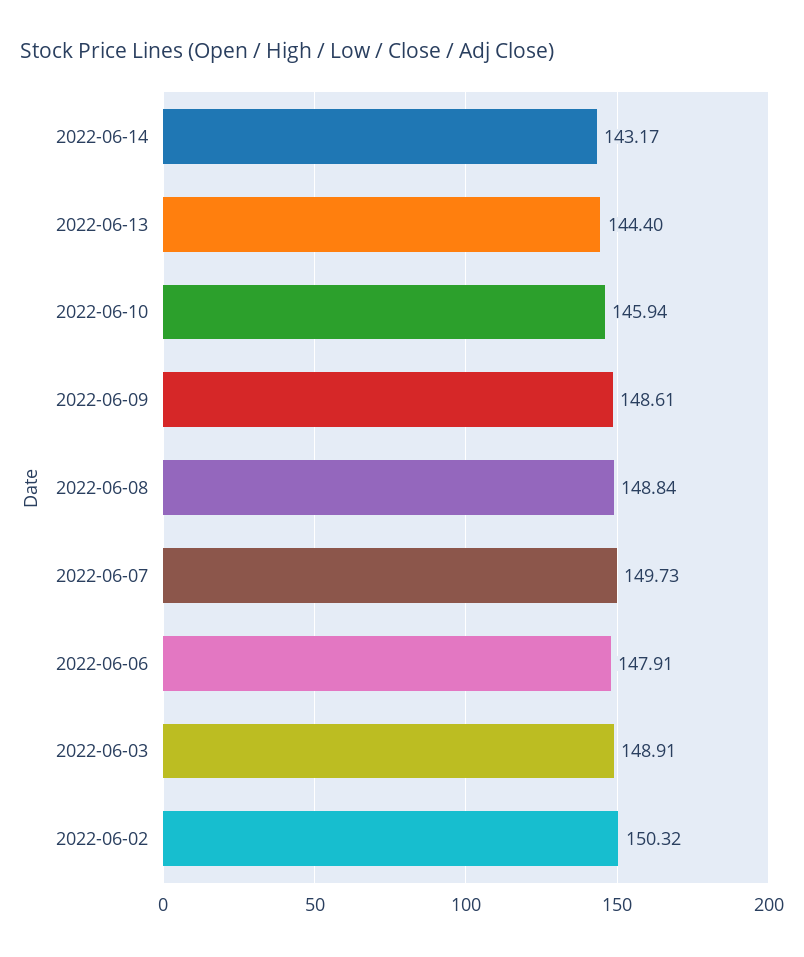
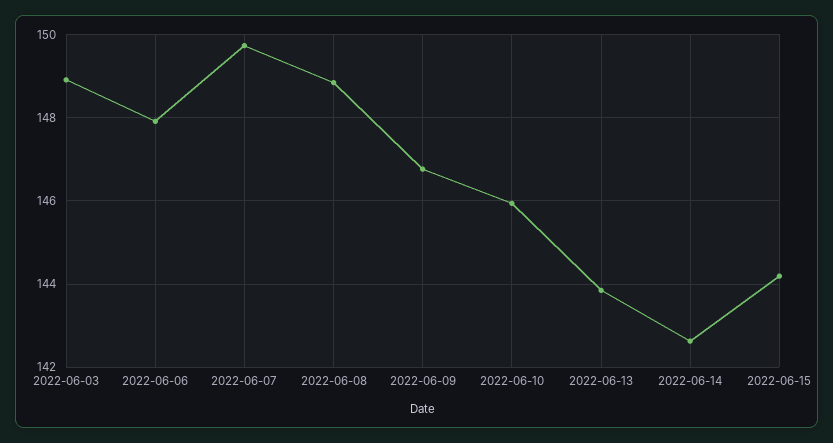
2022-06-14: 143.17 -> 142.6
2022-06-13: 144.4 -> 143.8
2022-06-09: 148.61 -> 146.8
2022-06-02: 150.32 -> none
2022-06-15: none -> 144.2

